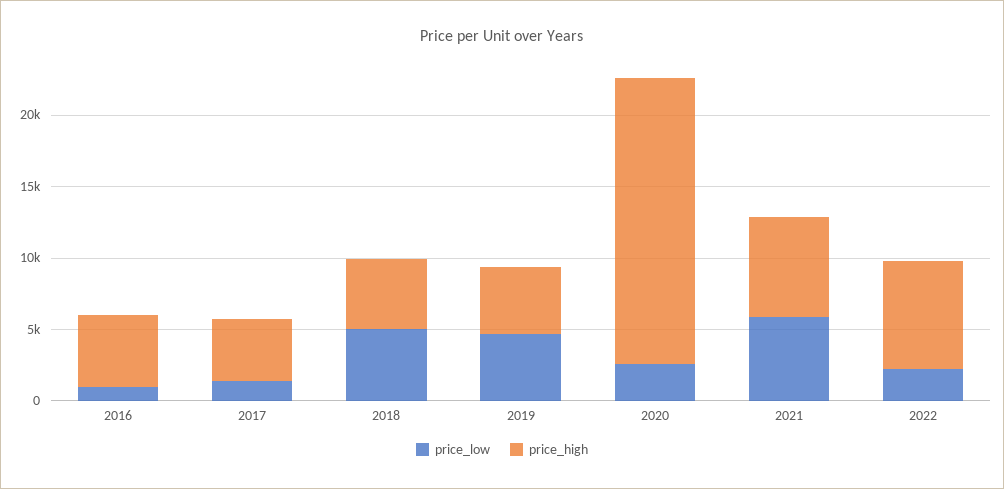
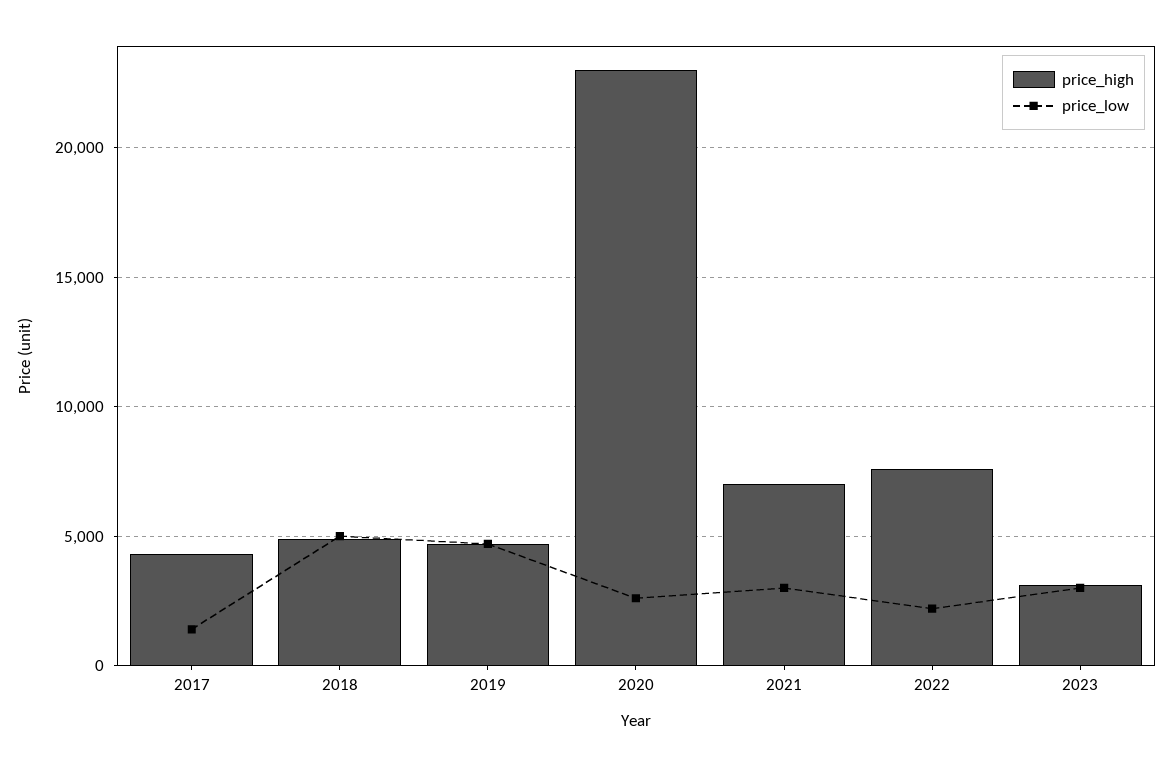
price_low, 2016: 1000 -> none
price_high, 2016: 5000 -> none
price_high, 2020: 20000 -> 23000
price_low, 2021: 6000 -> 3000
price_high, 2023: none -> 3000
price_low, 2023: none -> 3000

